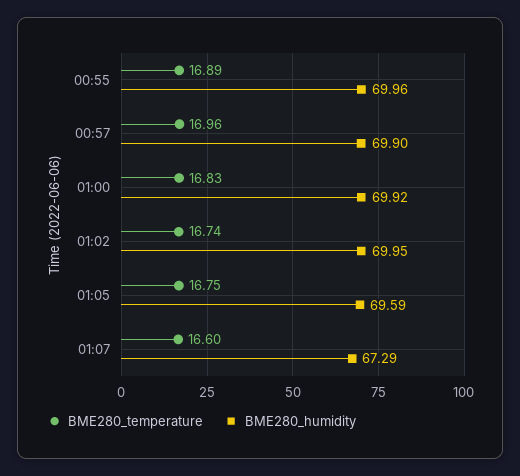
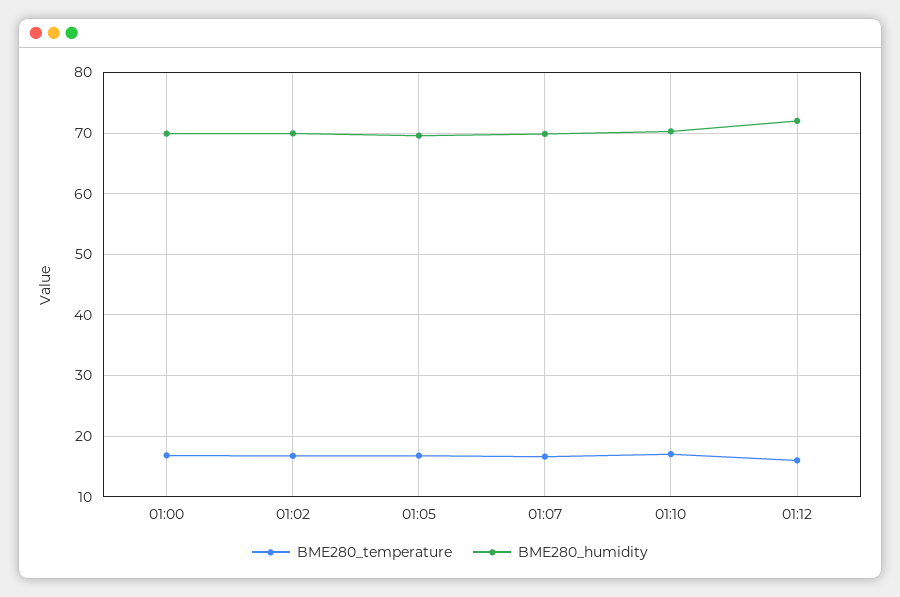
BME280_temperature, 00:55: 16.89 -> none
BME280_humidity, 00:55: 69.96 -> none
BME280_temperature, 00:57: 16.96 -> none
BME280_humidity, 00:57: 69.9 -> none
BME280_humidity, 01:07: 67.29 -> 70
BME280_temperature, 01:10: none -> 17
BME280_humidity, 01:10: none -> 70
BME280_temperature, 01:12: none -> 16
BME280_humidity, 01:12: none -> 72

